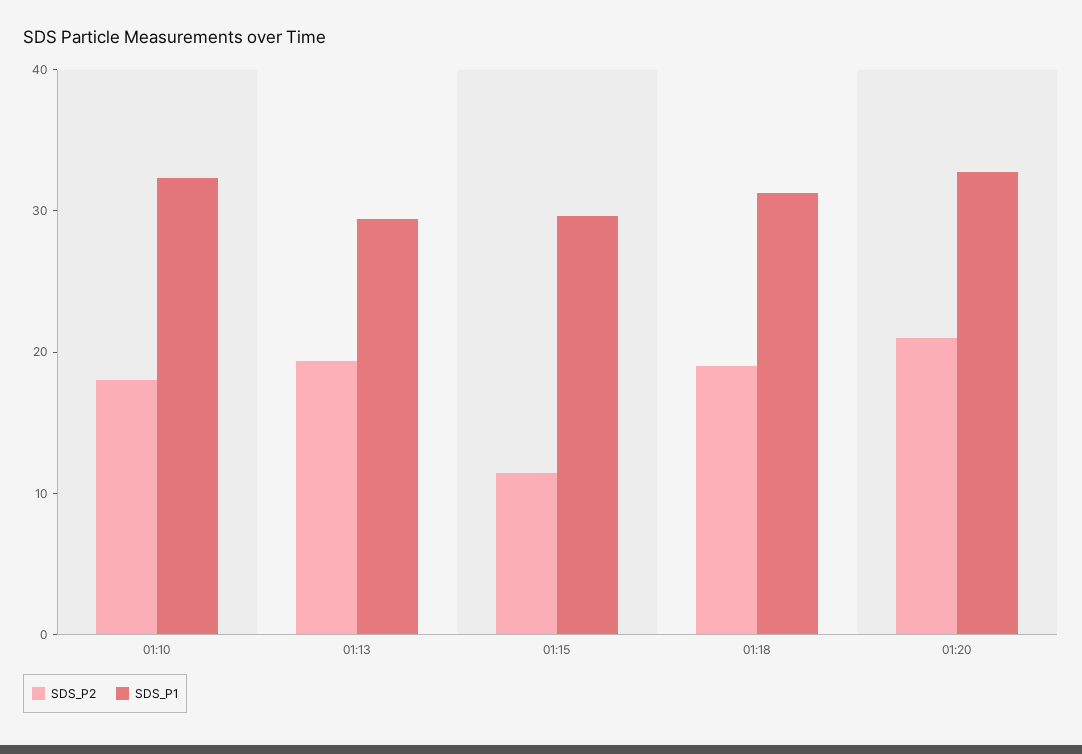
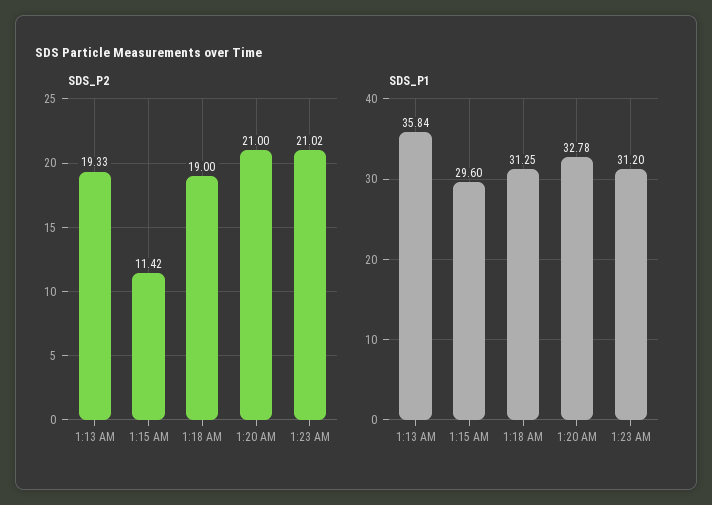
SDS_P2, 01:10: 18 -> none
SDS_P1, 01:10: 32 -> none
SDS_P1, 01:13: 30 -> 35.84
SDS_P2, 1:23 AM: none -> 21.02
SDS_P1, 1:23 AM: none -> 31.2

